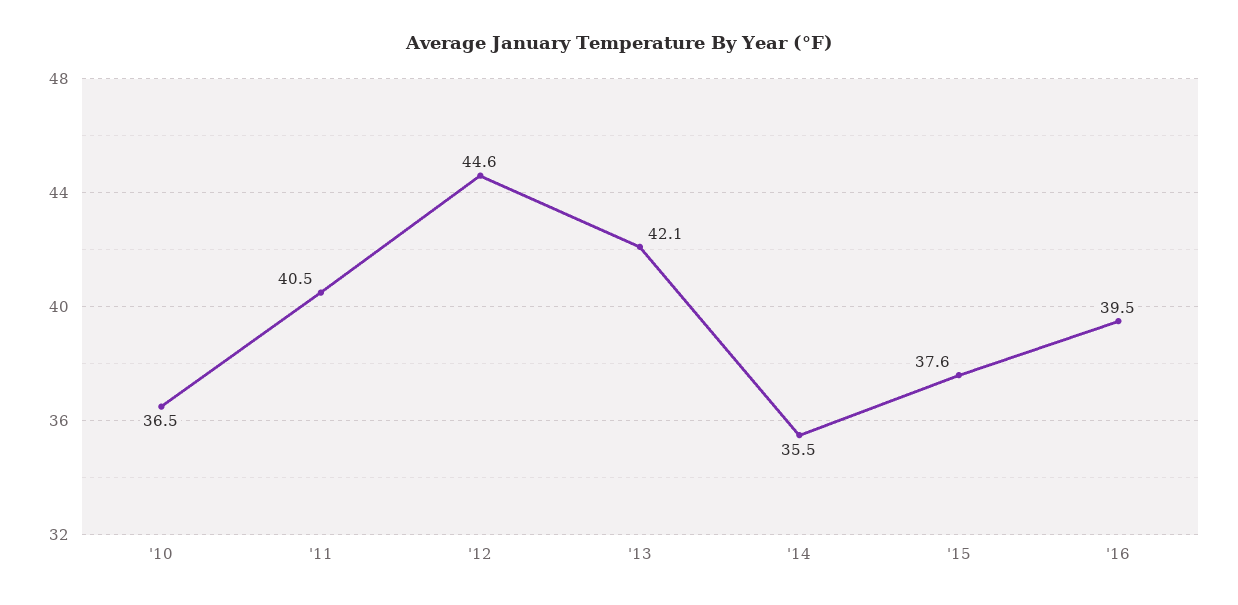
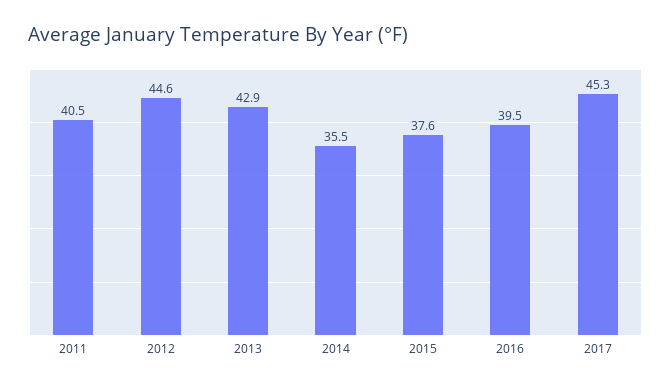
'10: 36.5 -> none
'13: 42.1 -> 42.9
2017: none -> 45.3

